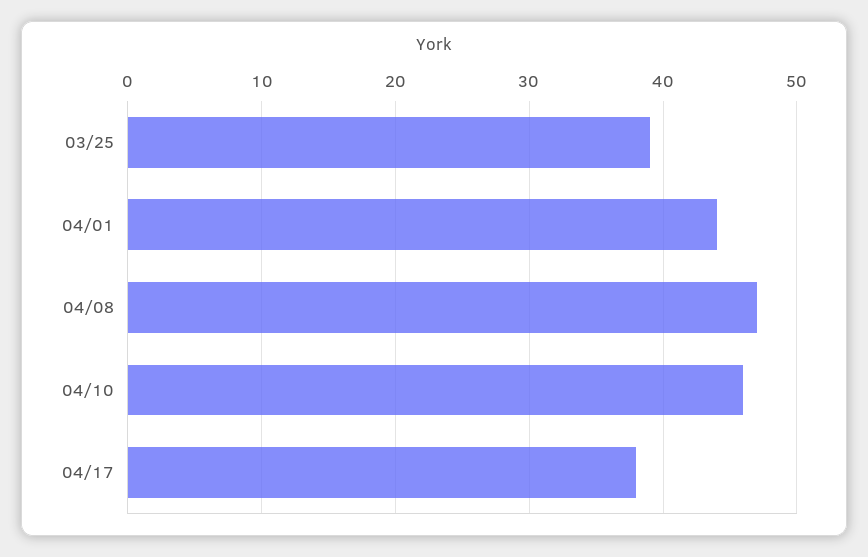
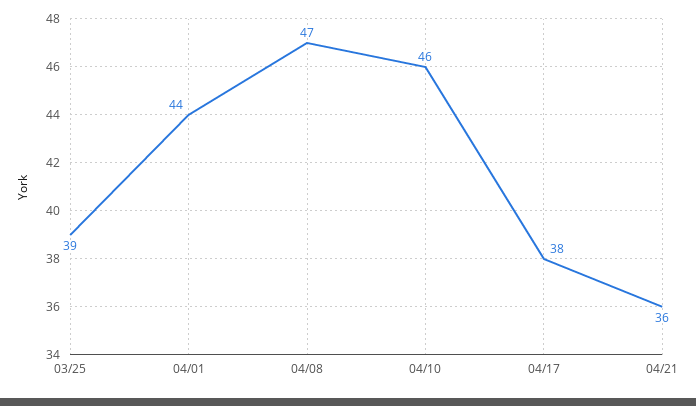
04/21: none -> 36

